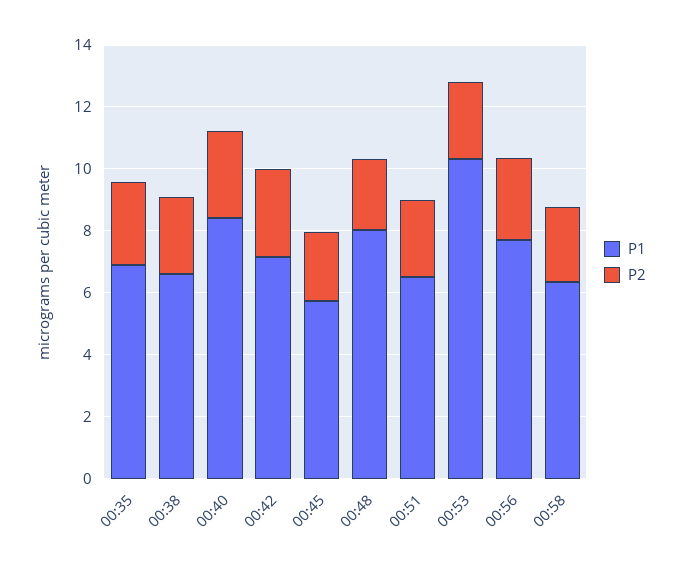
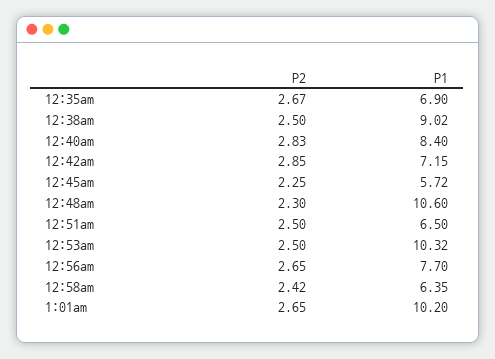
P1, 00:38: 6.5 -> 9.02
P1, 00:48: 8 -> 10.6
P2, 1:01am: none -> 2.65
P1, 1:01am: none -> 10.2

